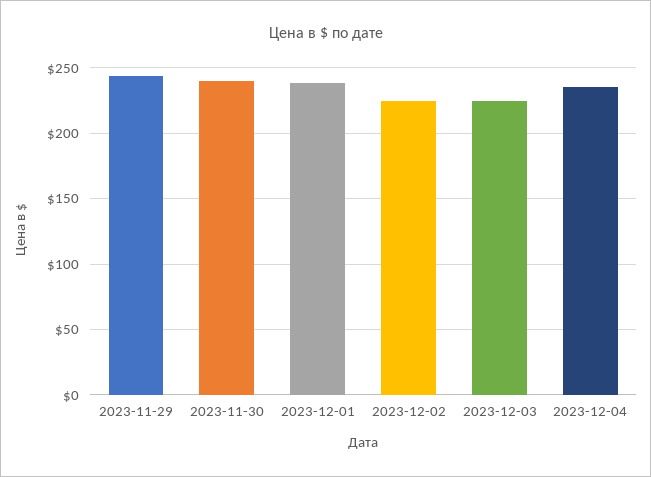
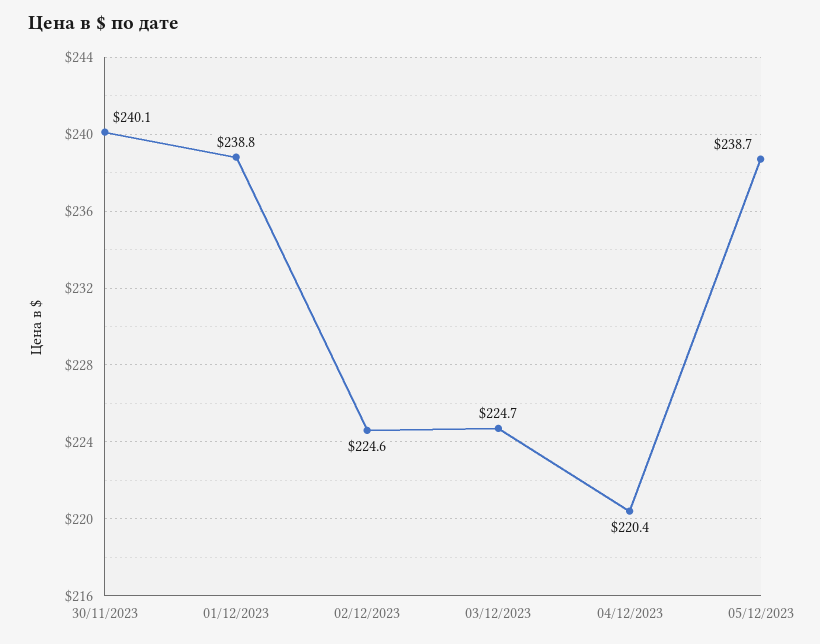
2023-11-29: 245 -> none
2023-12-04: 235 -> 220.4
05/12/2023: none -> 238.7

